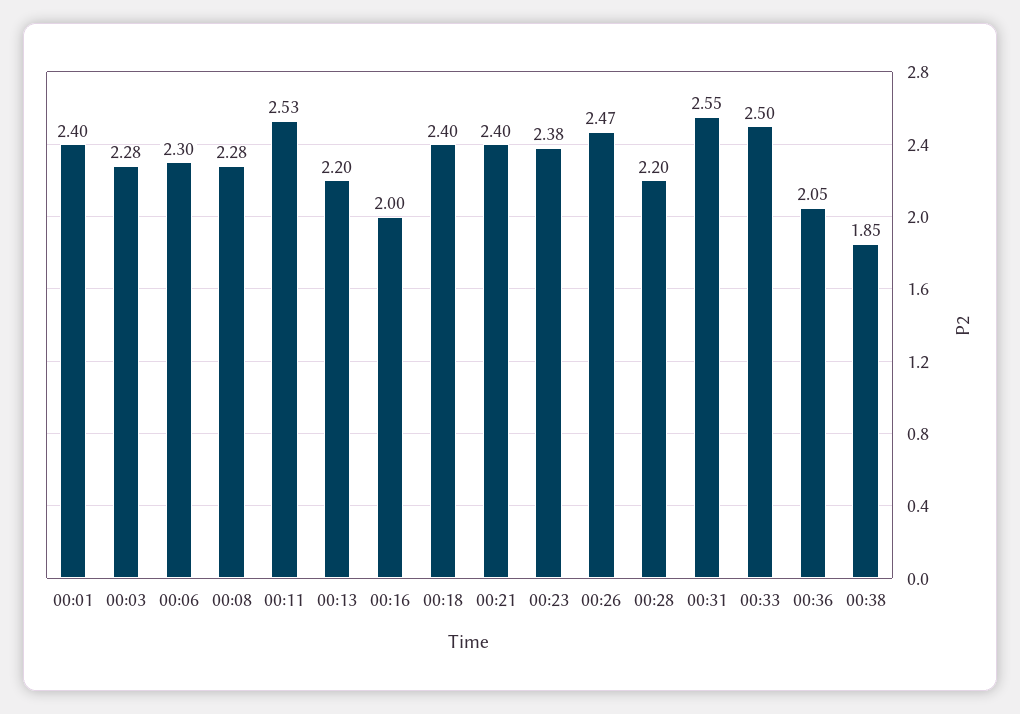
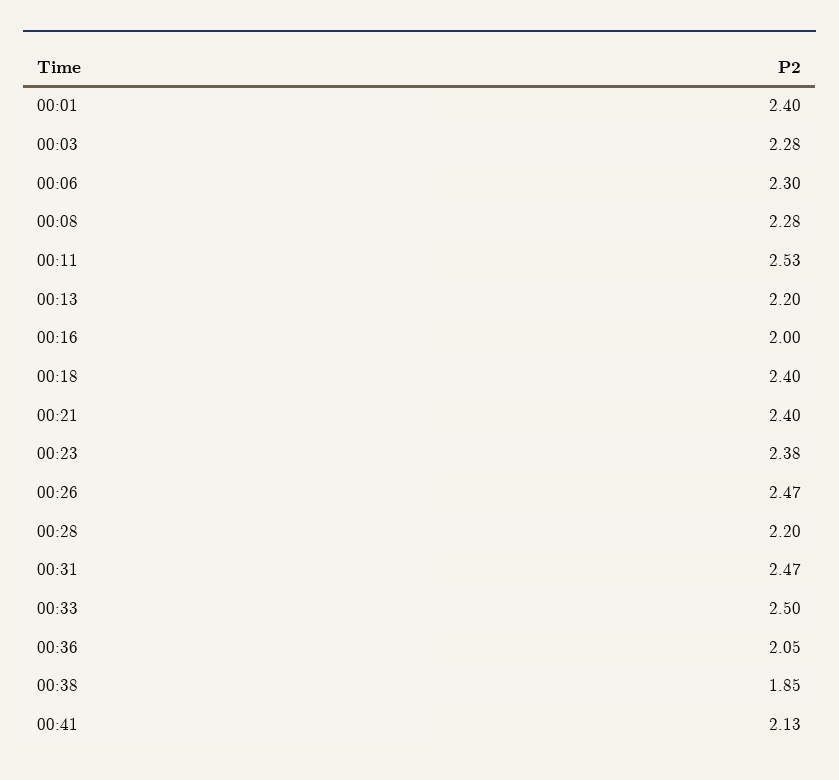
00:31: 2.55 -> 2.47
00:41: none -> 2.13

